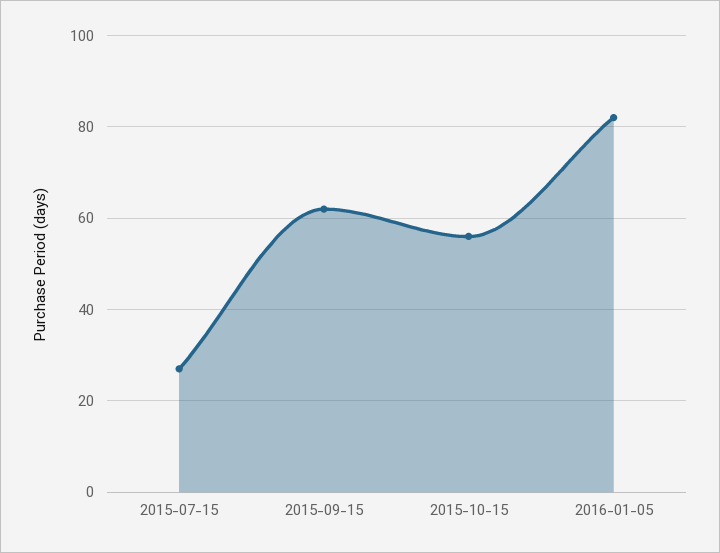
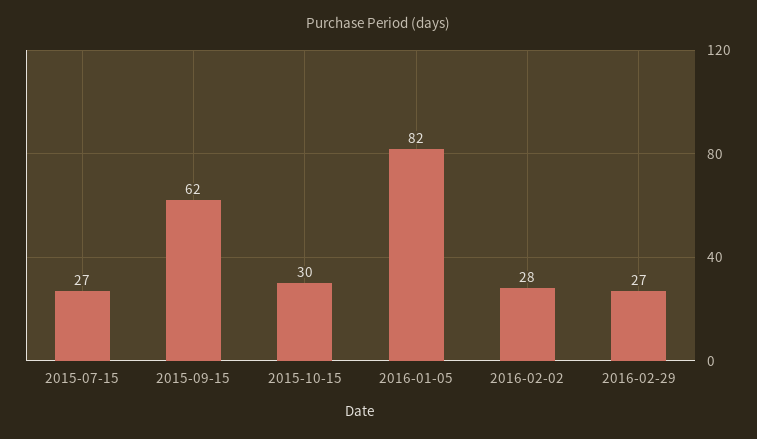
2015-10-15: 55 -> 30
2016-02-02: none -> 28
2016-02-29: none -> 27

